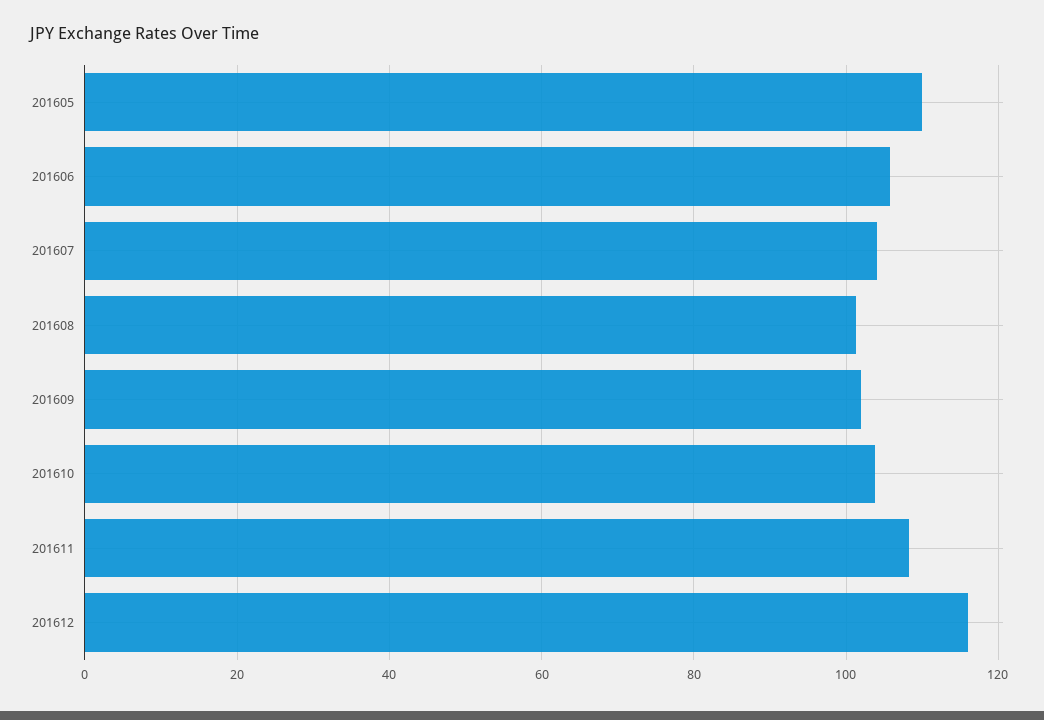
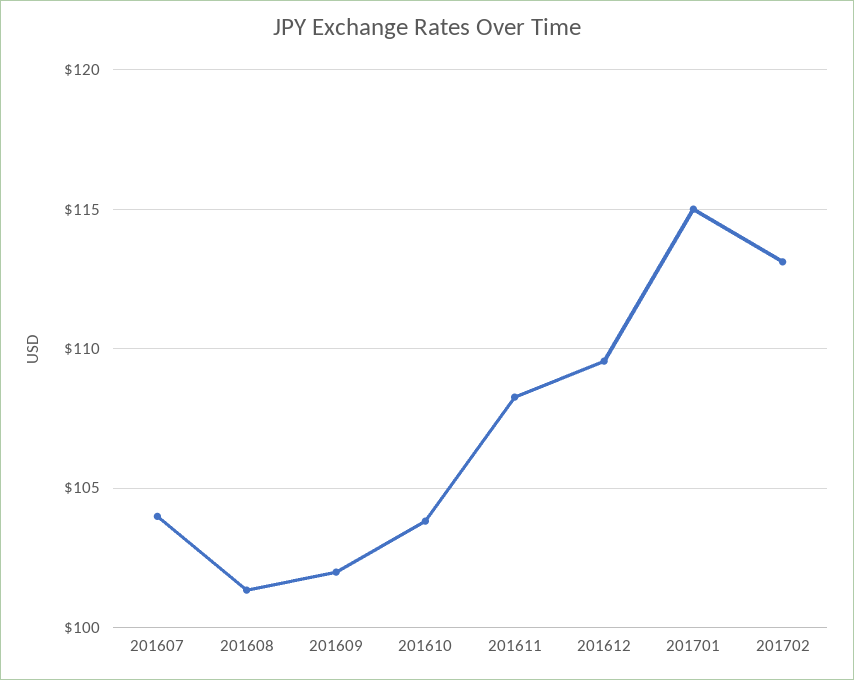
201605: 110 -> none
201606: 106 -> none
201612: 116 -> 109.5
201701: none -> 115
201702: none -> 113

